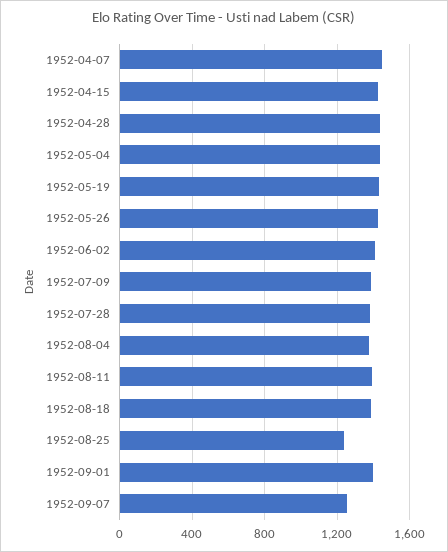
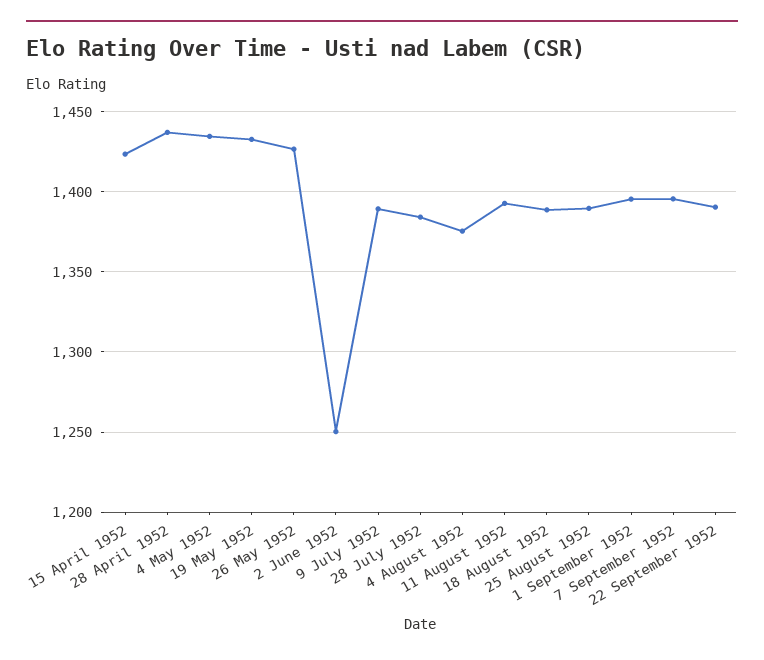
1952-04-07: 1450 -> none
1952-06-02: 1400 -> 1250
1952-08-25: 1250 -> 1390
1952-09-07: 1250 -> 1395
22 September 1952: none -> 1390

